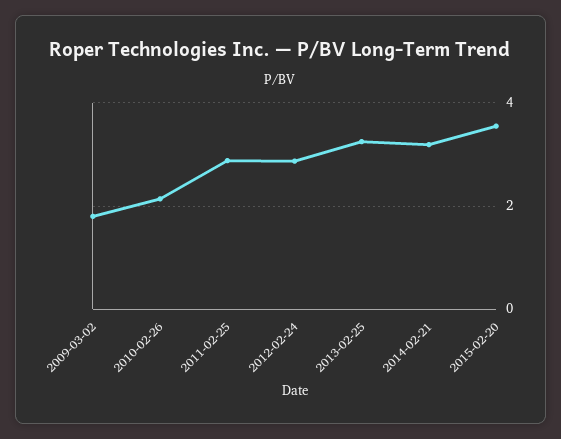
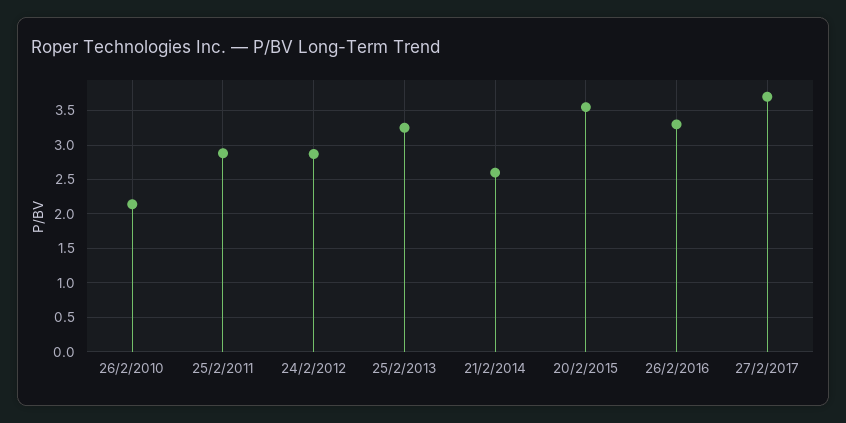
2009-03-02: 1.8 -> none
2014-02-21: 3.2 -> 2.6
26/2/2016: none -> 3.3
27/2/2017: none -> 3.7

